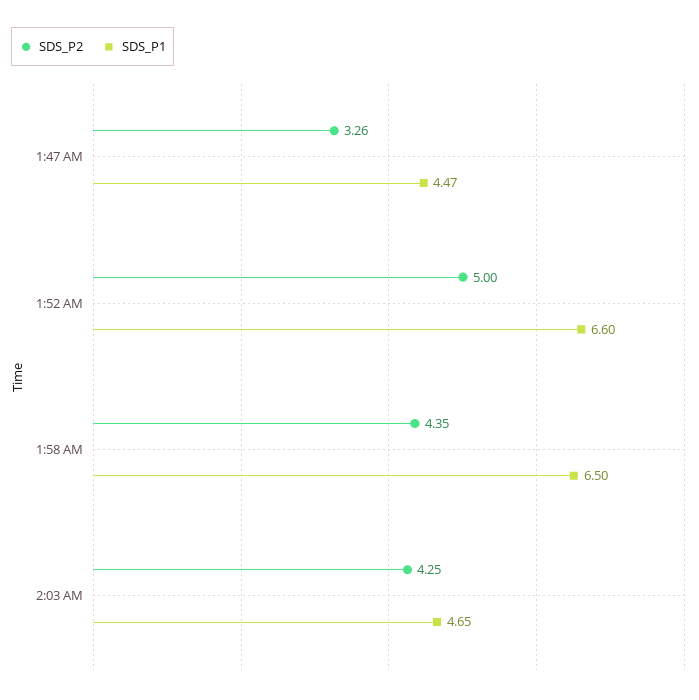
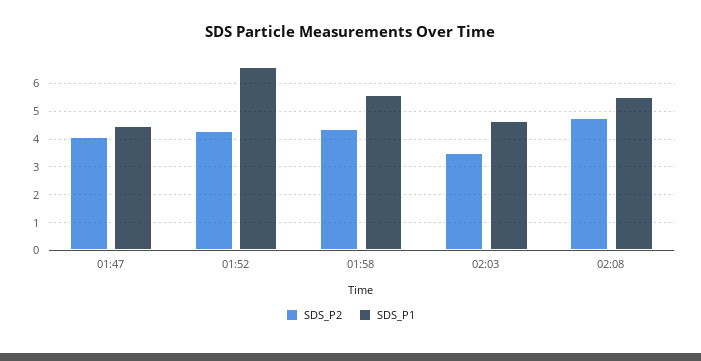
SDS_P2, 1:47 AM: 3.26 -> 4
SDS_P2, 1:52 AM: 5 -> 4.25
SDS_P1, 1:58 AM: 6.5 -> 5.5
SDS_P2, 2:03 AM: 4.25 -> 3.5
SDS_P2, 02:08: none -> 4.75
SDS_P1, 02:08: none -> 5.5

